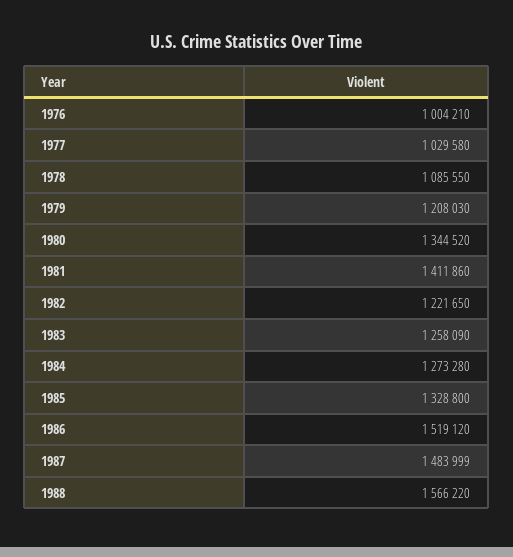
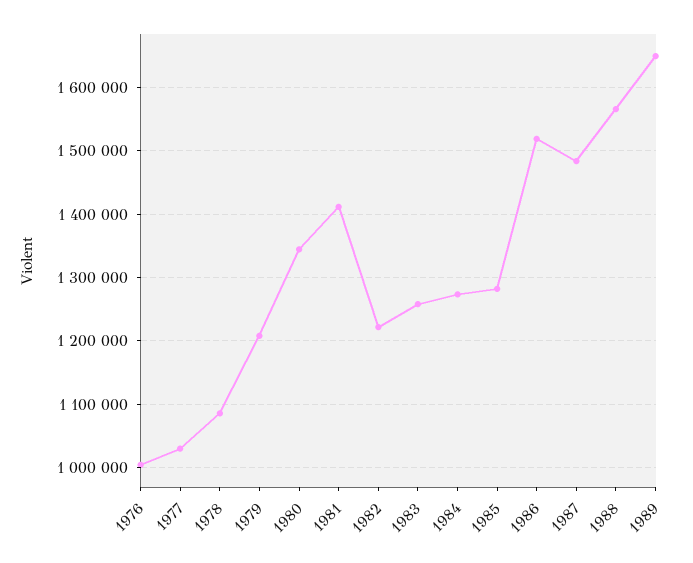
1985: 1328800 -> 1280000
1989: none -> 1650000

